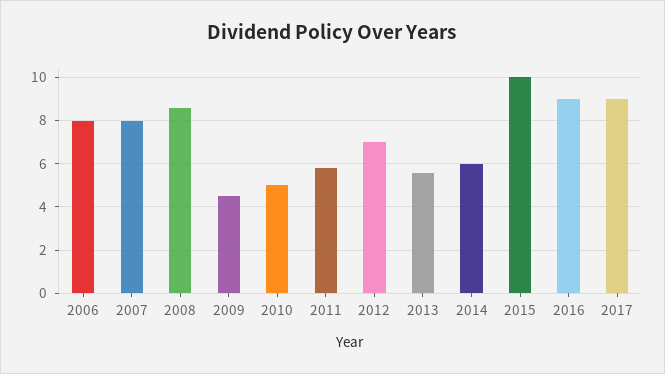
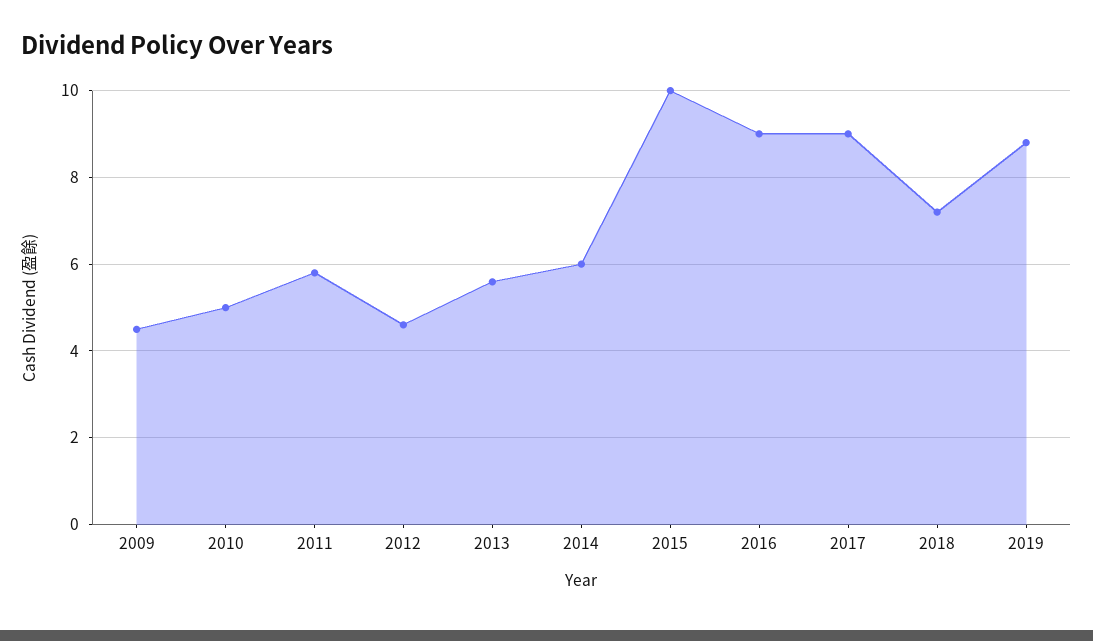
2006: 8 -> none
2007: 8 -> none
2008: 8.5 -> none
2012: 7 -> 4.6
2018: none -> 7.2
2019: none -> 8.8

